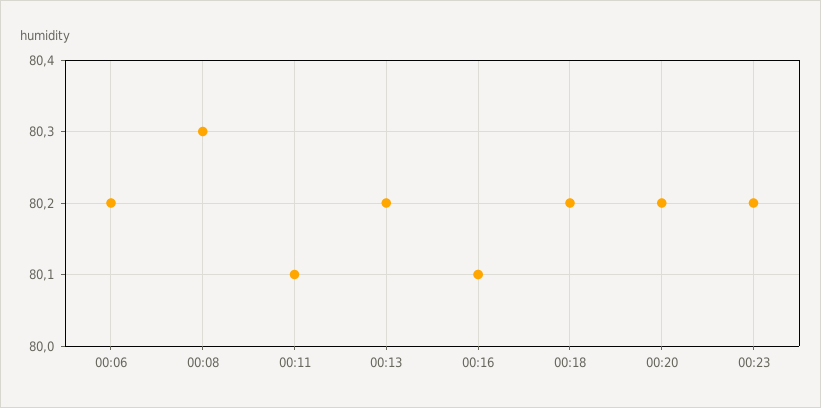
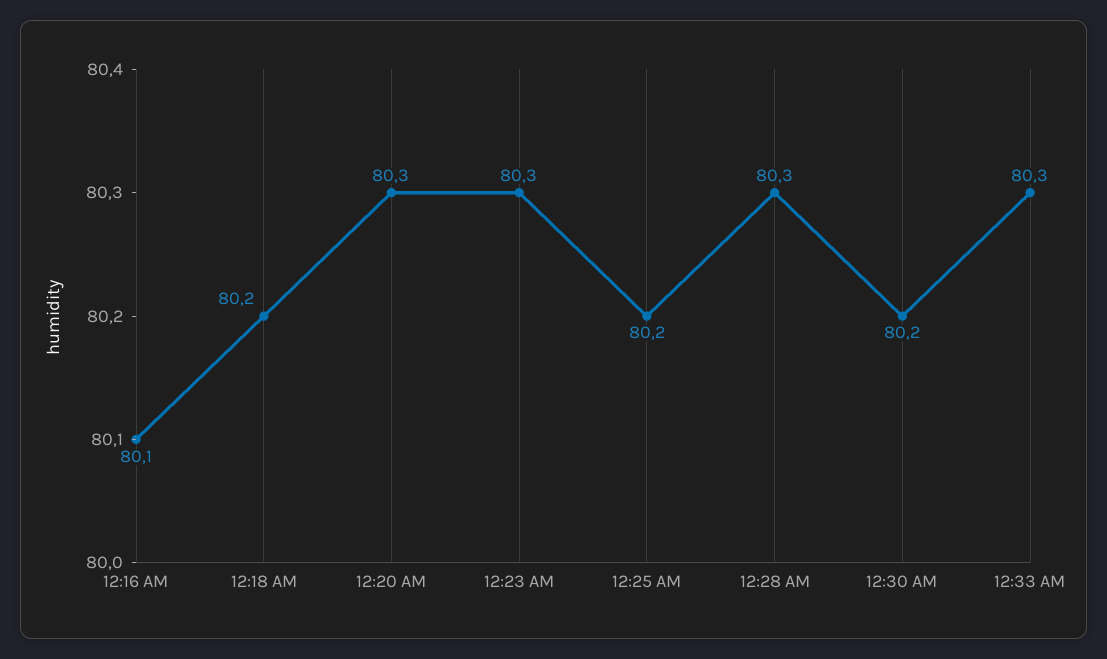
00:06: 80.2 -> none
00:08: 80.3 -> none
00:11: 80.1 -> none
00:13: 80.2 -> none
00:20: 80.2 -> 80.3
00:23: 80.2 -> 80.3
12:25 AM: none -> 80.2
12:28 AM: none -> 80.3
12:30 AM: none -> 80.2
12:33 AM: none -> 80.3

